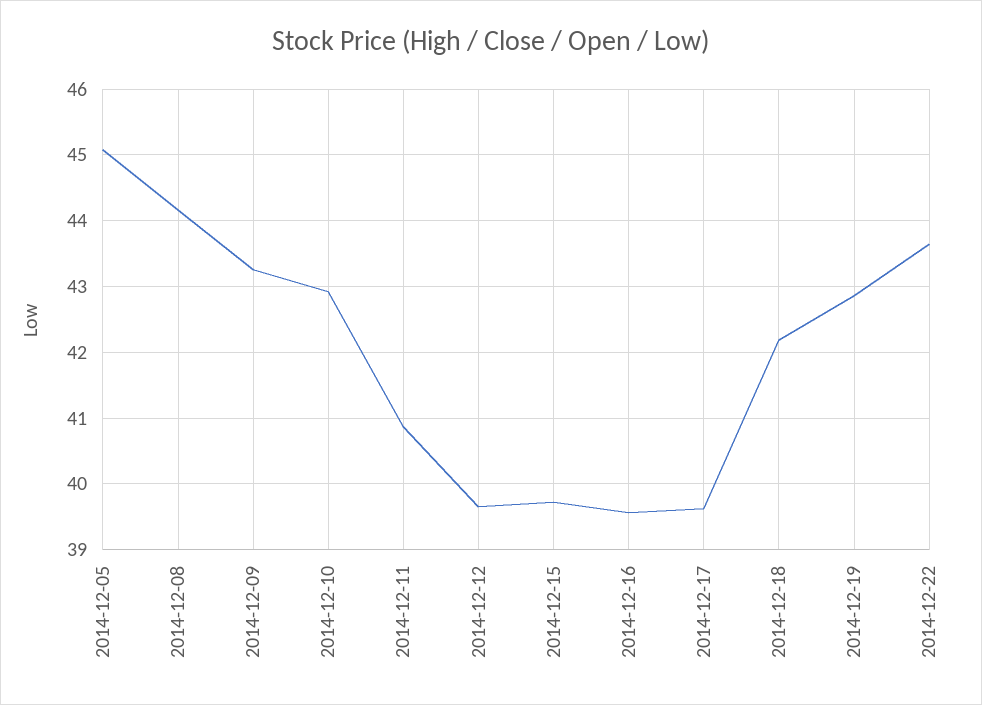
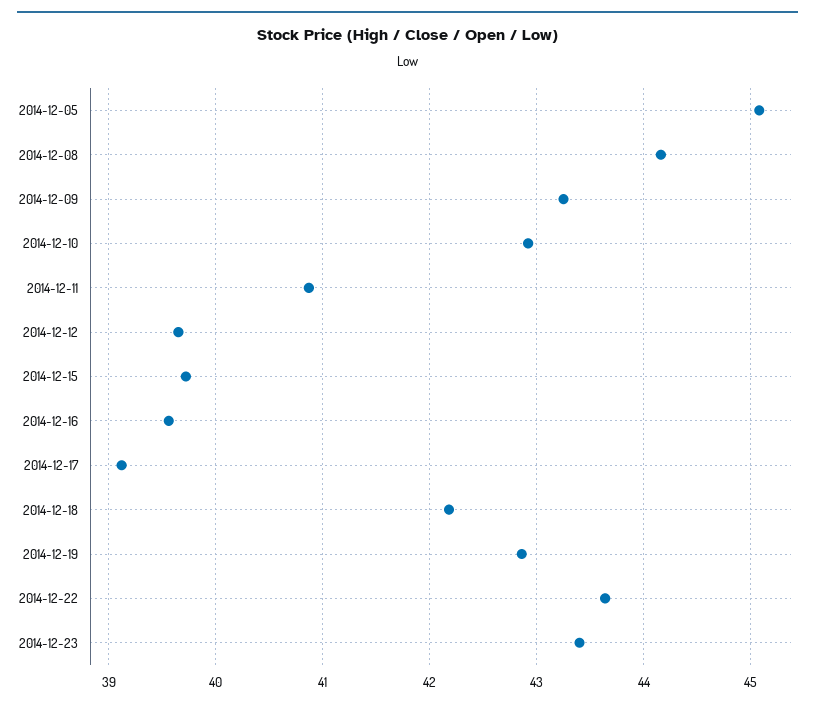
2014-12-17: 39.6 -> 39.1
2014-12-23: none -> 43.4

